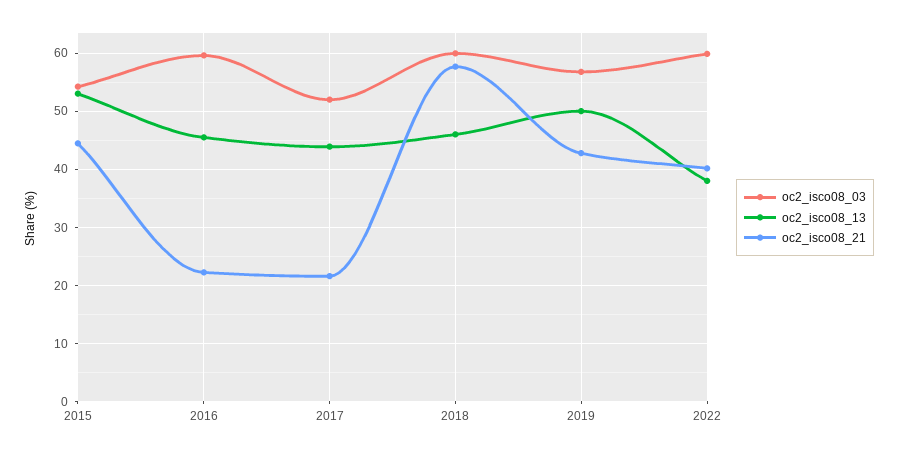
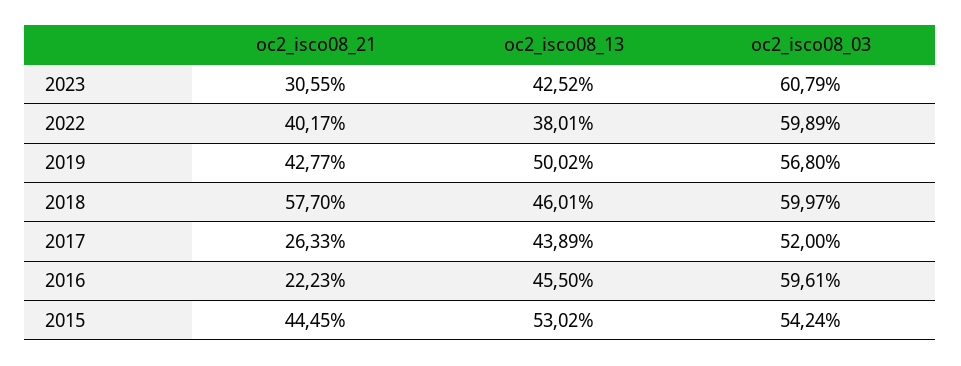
oc2_isco08_21, 2017: 22 -> 26.33
oc2_isco08_21, 2023: none -> 30.55
oc2_isco08_13, 2023: none -> 42.52
oc2_isco08_03, 2023: none -> 60.79

